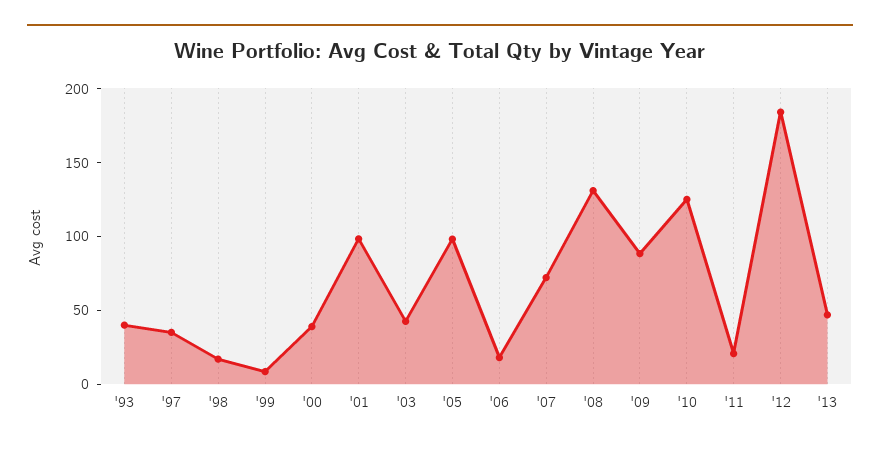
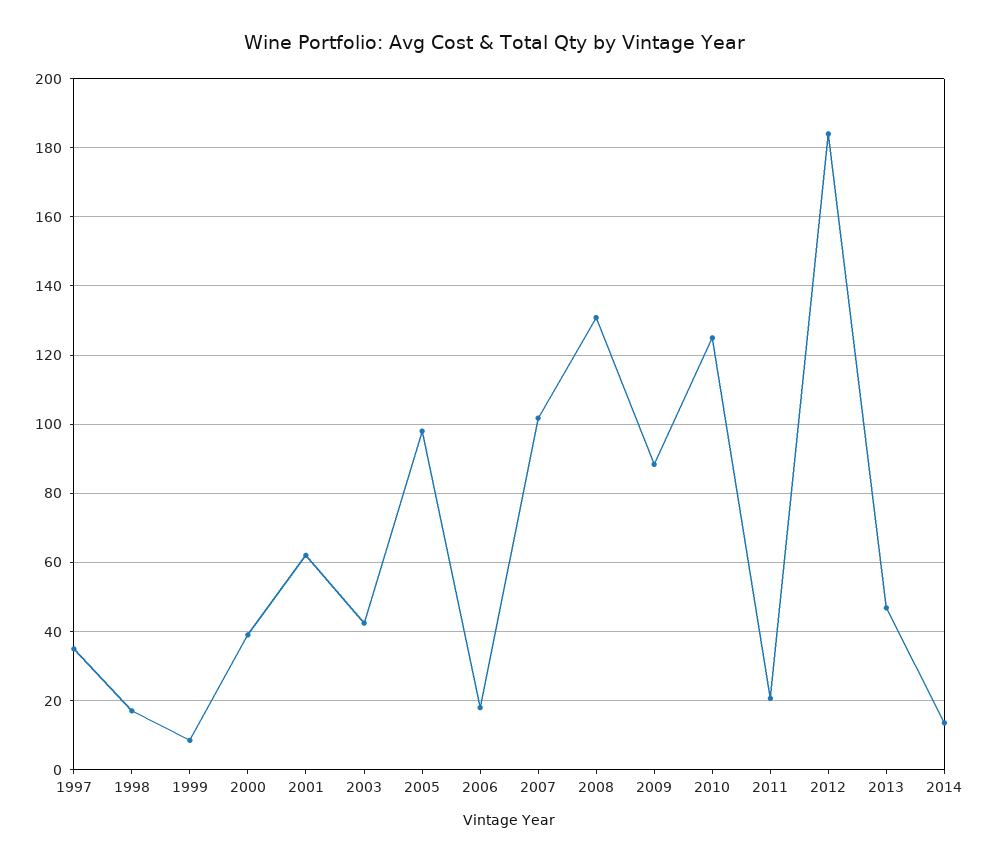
'93: 40 -> none
'01: 100 -> 62
'07: 70 -> 102
2014: none -> 14

